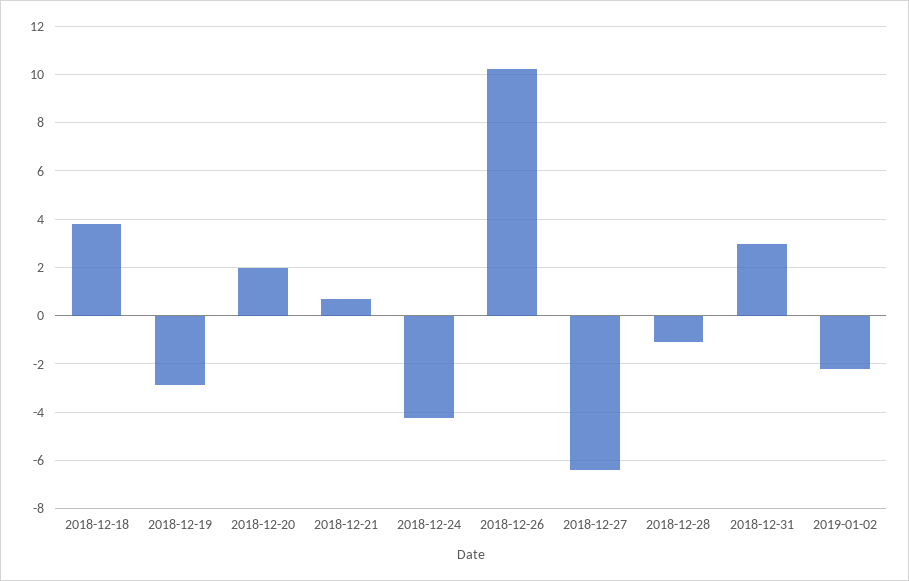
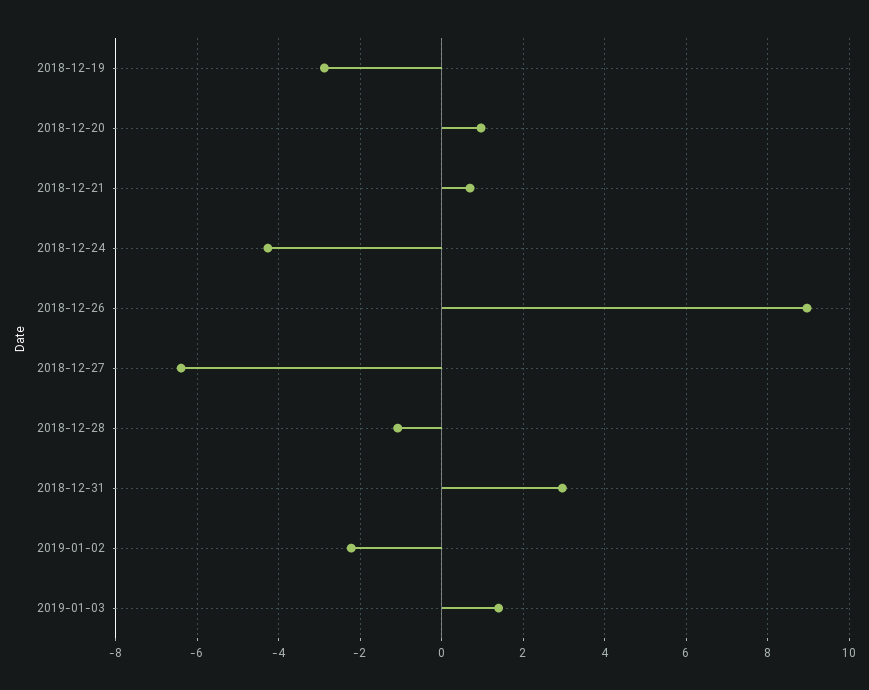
2018-12-18: 3.75 -> none
2018-12-20: 2 -> 1
2018-12-26: 10.25 -> 9
2019-01-03: none -> 1.4

